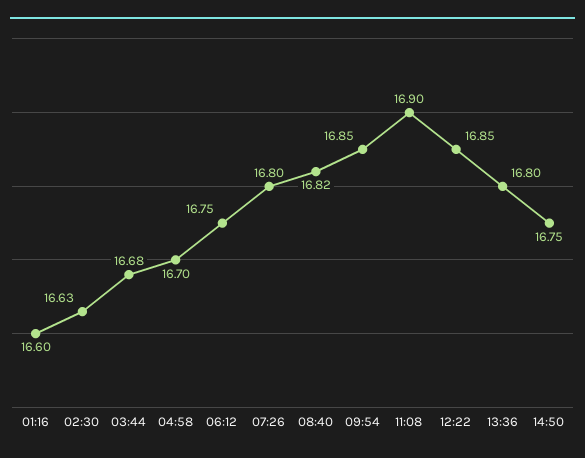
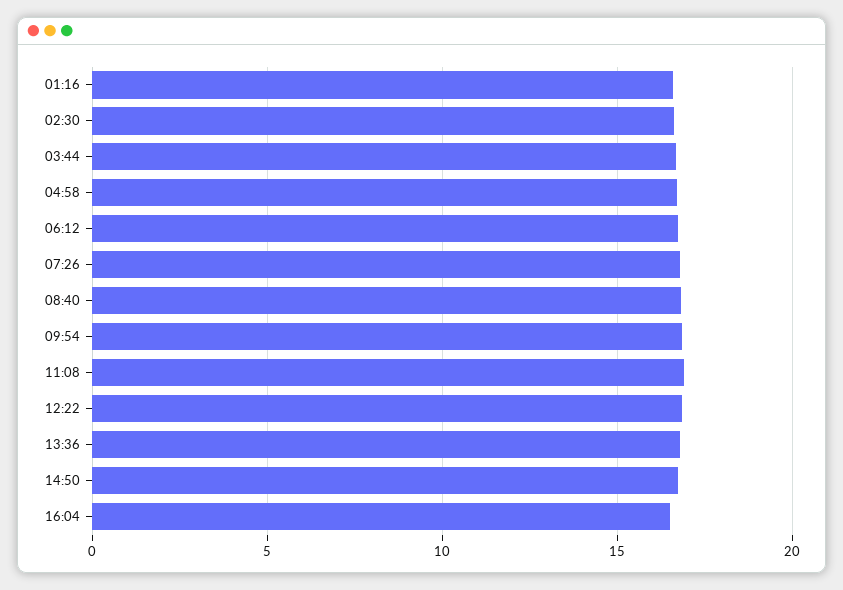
16:04: none -> 16.5

